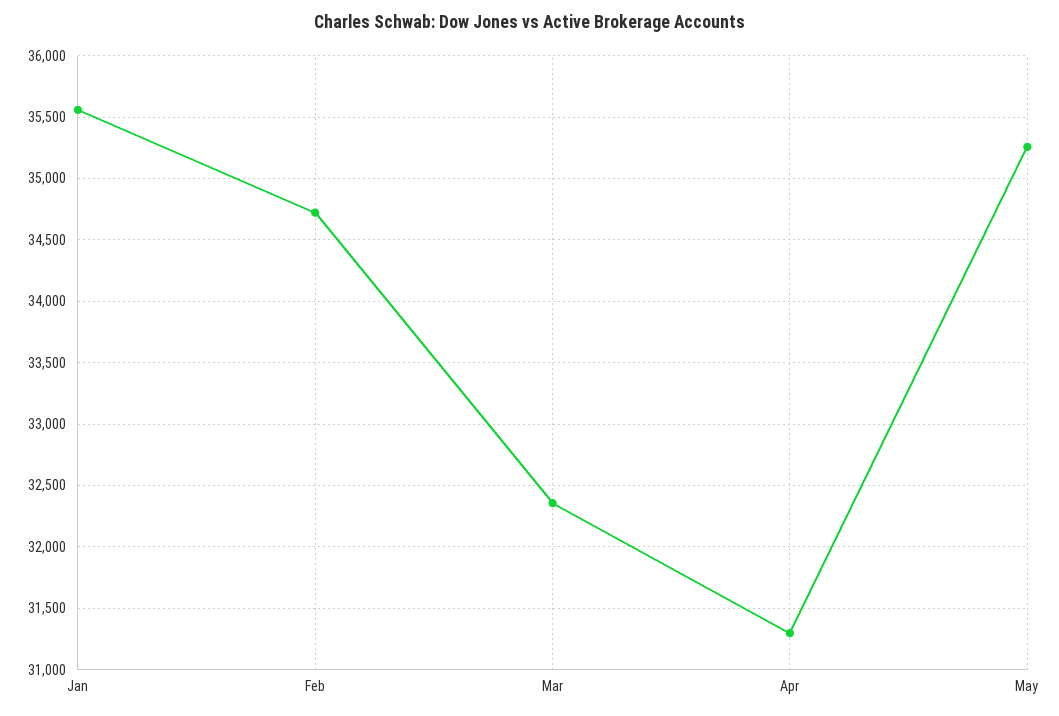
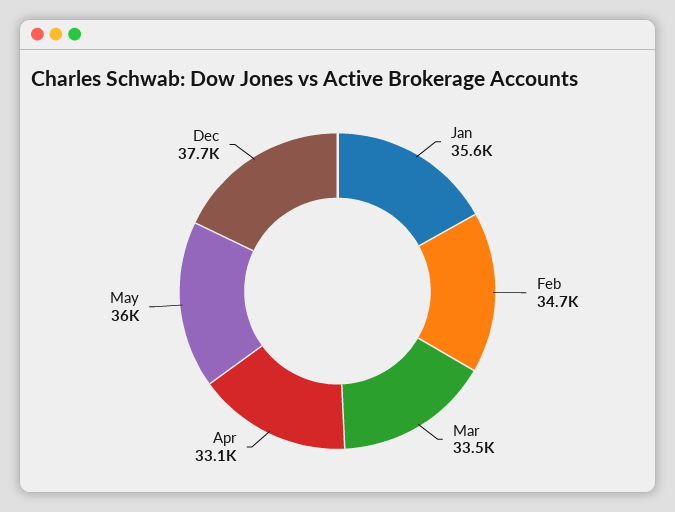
Mar: 32350 -> 33500
Apr: 31300 -> 33100
May: 35250 -> 36000
Dec: none -> 37700

